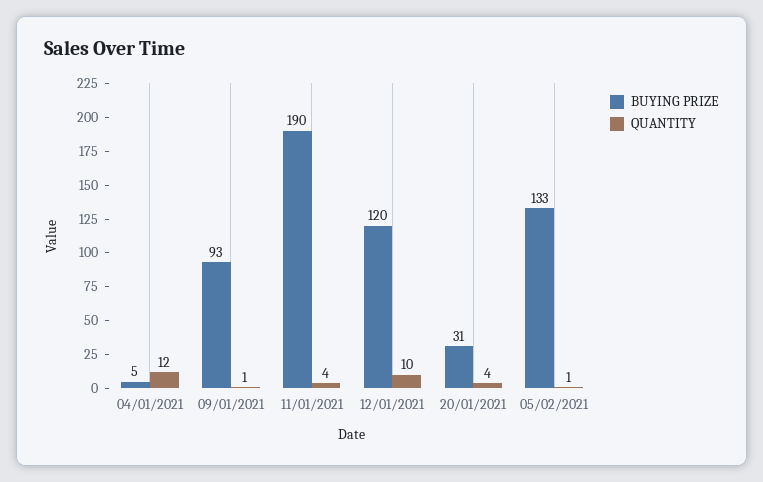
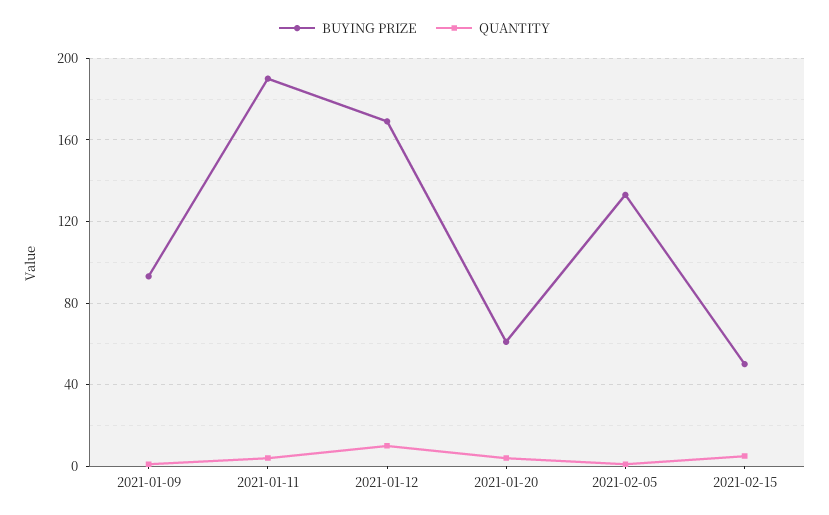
BUYING PRIZE, 04/01/2021: 5 -> none
QUANTITY, 04/01/2021: 12 -> none
BUYING PRIZE, 12/01/2021: 120 -> 170
BUYING PRIZE, 20/01/2021: 31 -> 60
BUYING PRIZE, 2021-02-15: none -> 50
QUANTITY, 2021-02-15: none -> 5

